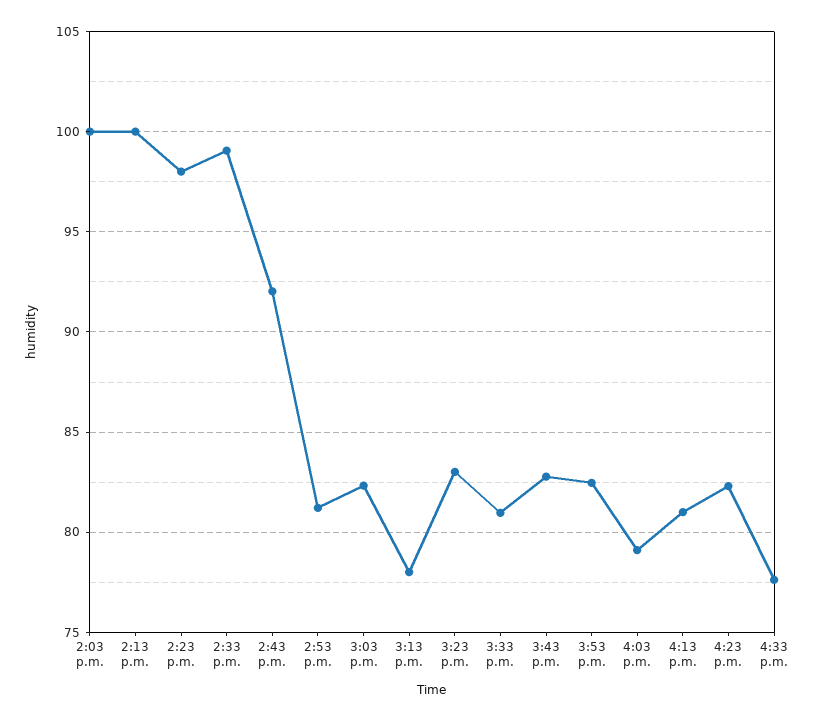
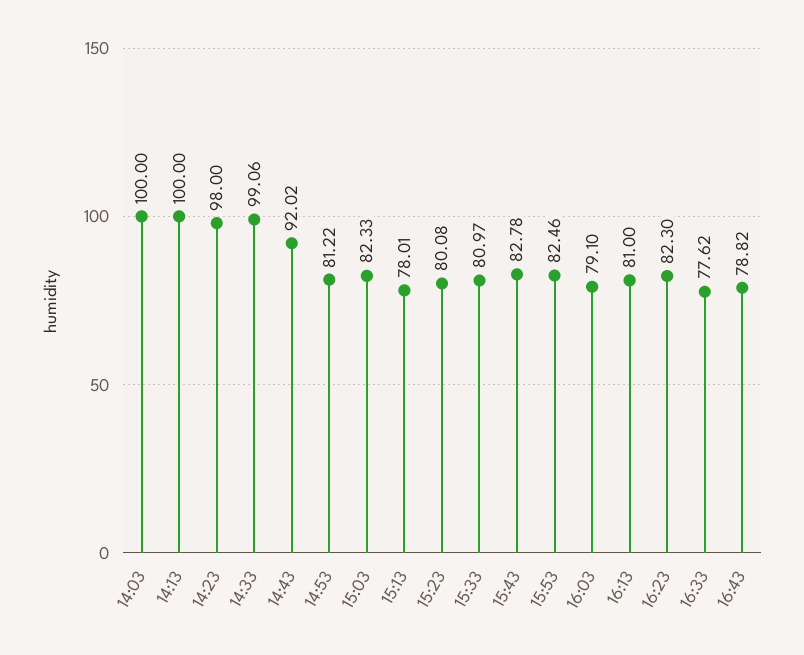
3:23 p.m.: 83 -> 80.08
16:43: none -> 78.82

